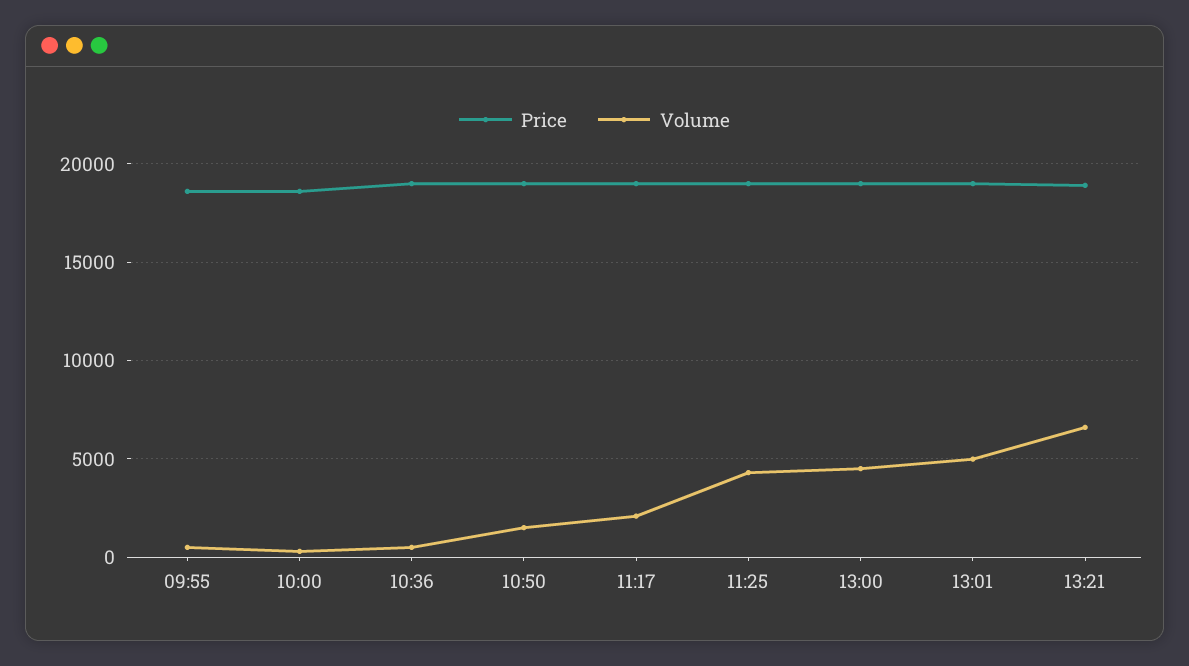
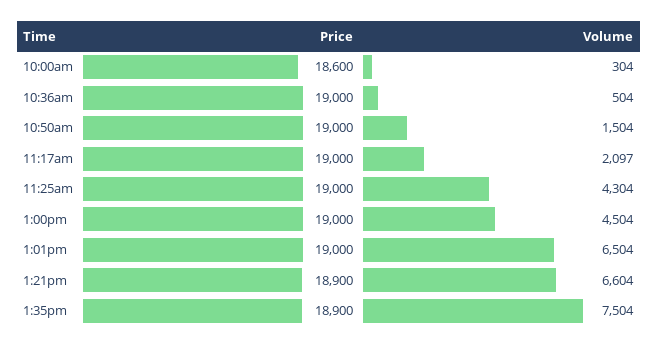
Price, 09:55: 18500 -> none
Volume, 09:55: 500 -> none
Volume, 13:01: 5000 -> 6504
Price, 1:35pm: none -> 18900
Volume, 1:35pm: none -> 7504

